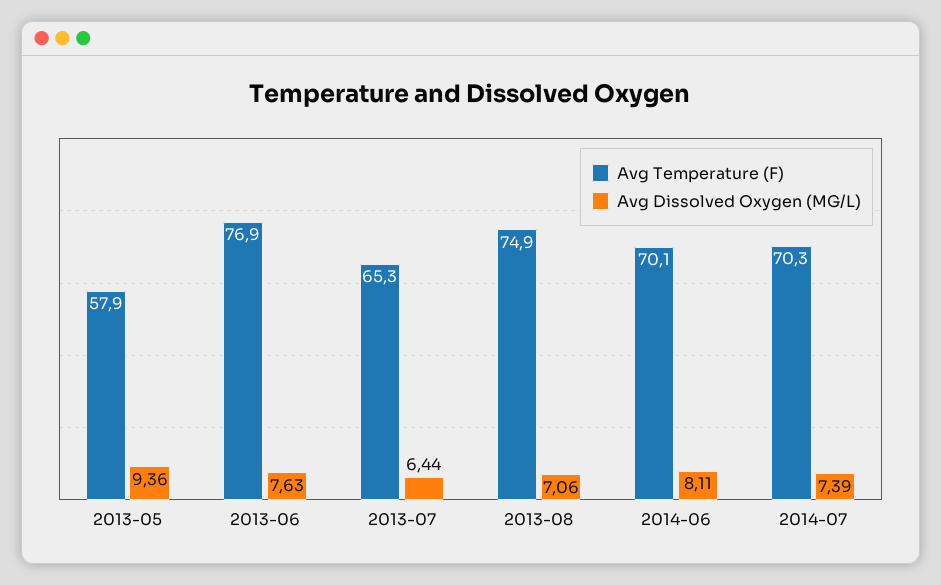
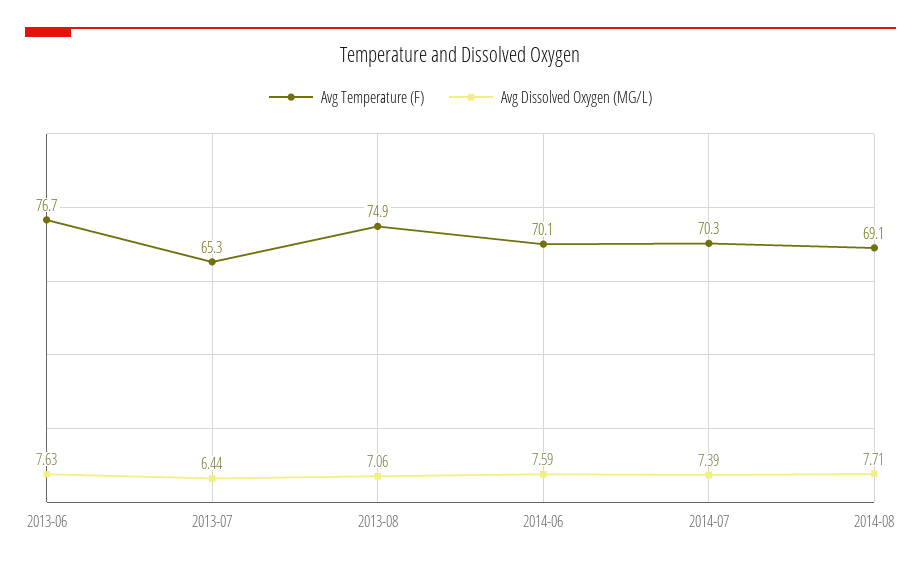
Avg Temperature (F), 2013-05: 57.9 -> none
Avg Dissolved Oxygen (MG/L), 2013-05: 9.36 -> none
Avg Temperature (F), 2013-06: 76.9 -> 76.7
Avg Dissolved Oxygen (MG/L), 2014-06: 8.11 -> 7.59
Avg Temperature (F), 2014-08: none -> 69.1
Avg Dissolved Oxygen (MG/L), 2014-08: none -> 7.71

